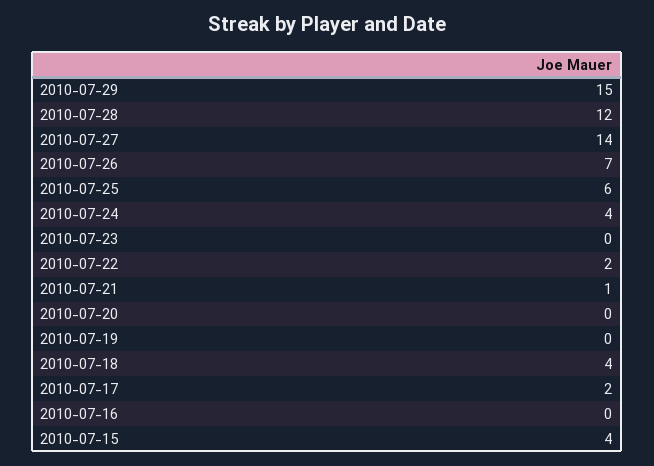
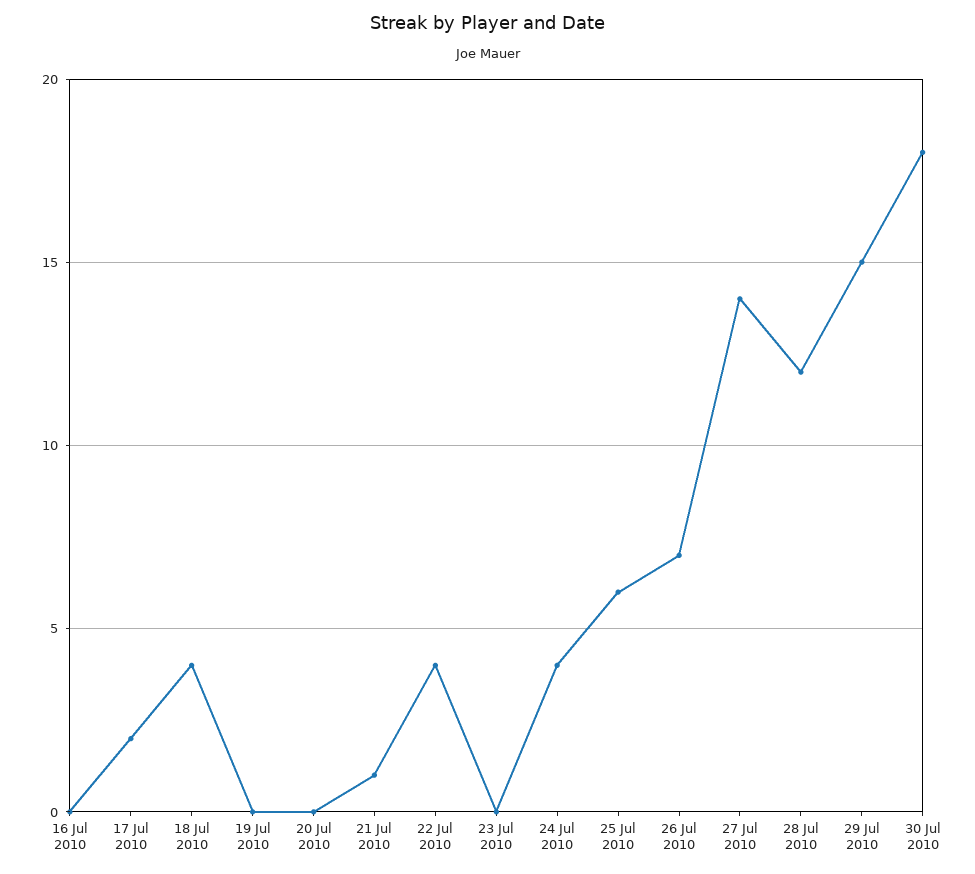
2010-07-22: 2 -> 4
2010-07-15: 4 -> none
30 Jul 2010: none -> 18

